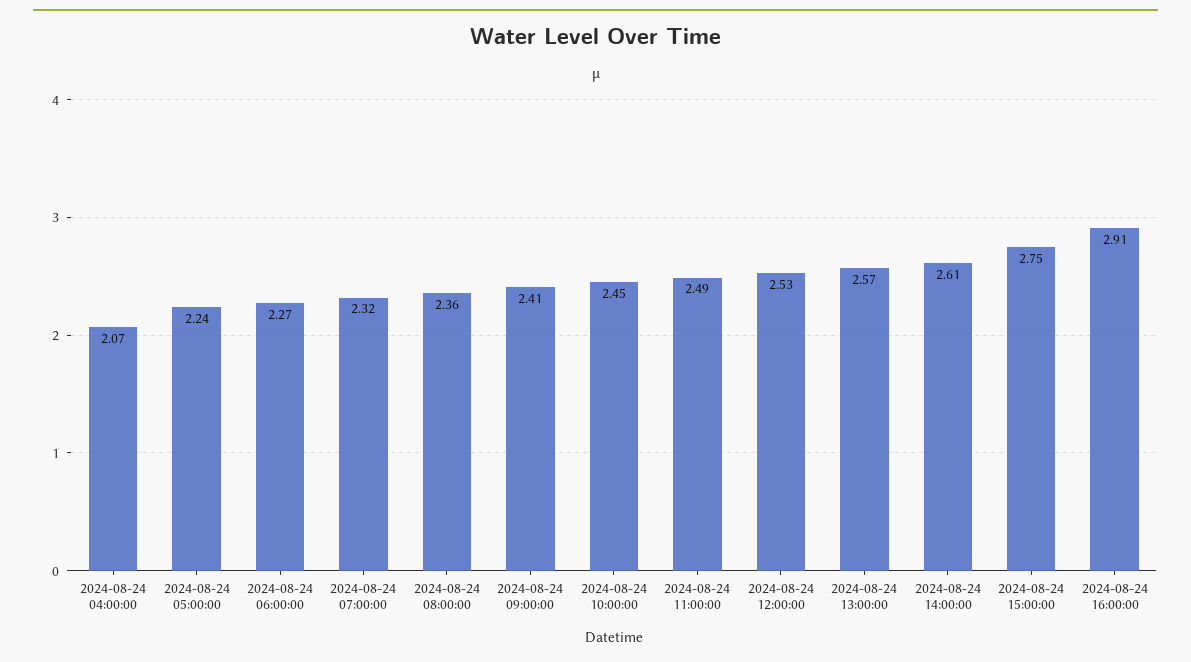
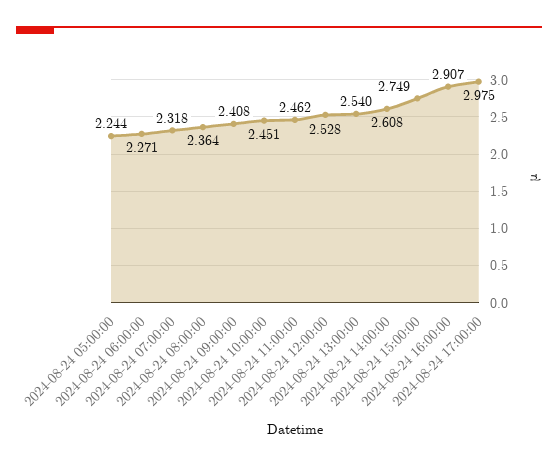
2024-08-24 04:00:00: 2.07 -> none
2024-08-24 11:00:00: 2.49 -> 2.462
2024-08-24 13:00:00: 2.57 -> 2.54
2024-08-24 17:00:00: none -> 2.975

